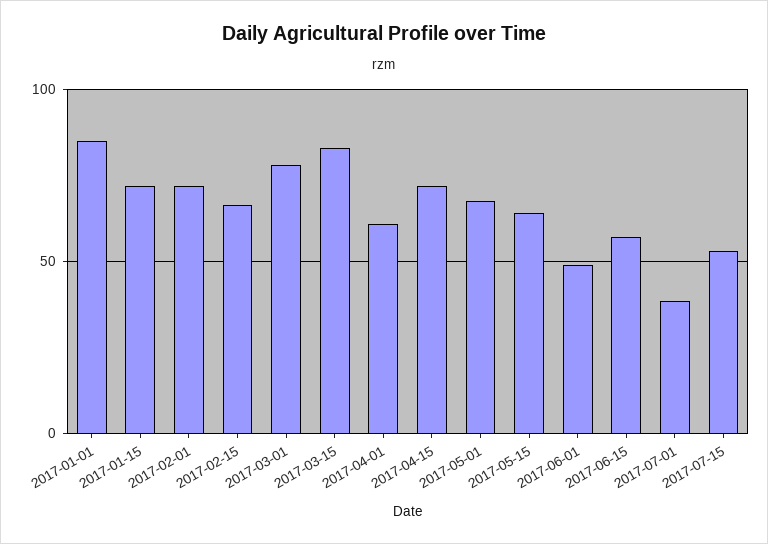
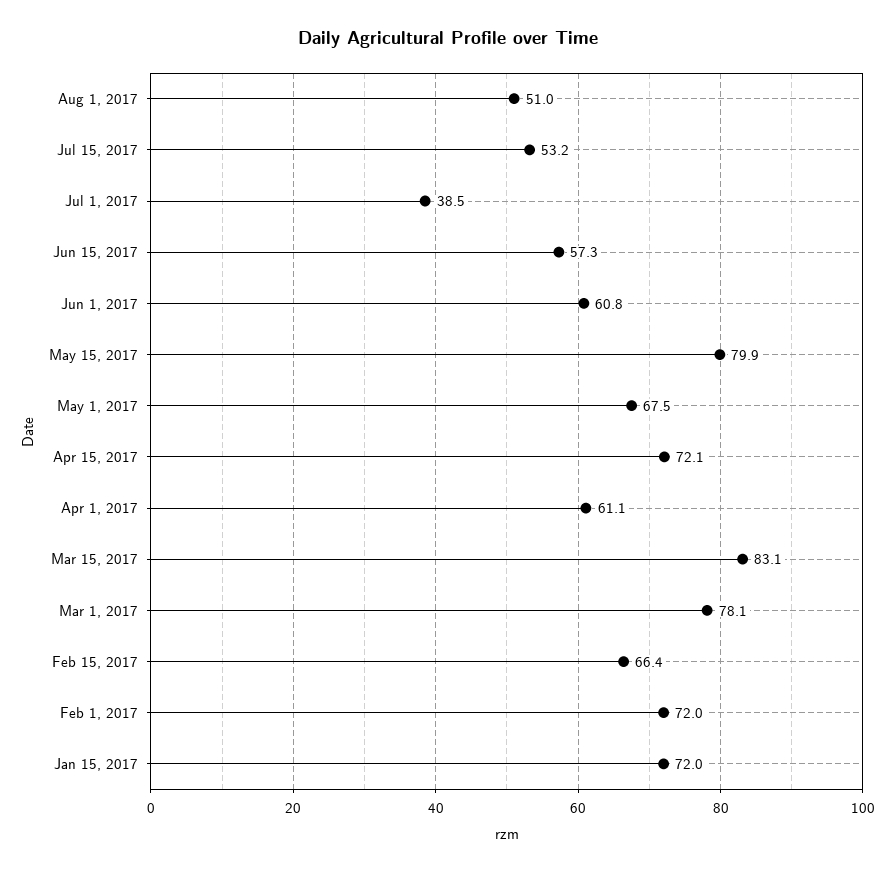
2017-01-01: 85 -> none
2017-05-15: 65 -> 79.9
2017-06-01: 50 -> 60.8
Aug 1, 2017: none -> 51

